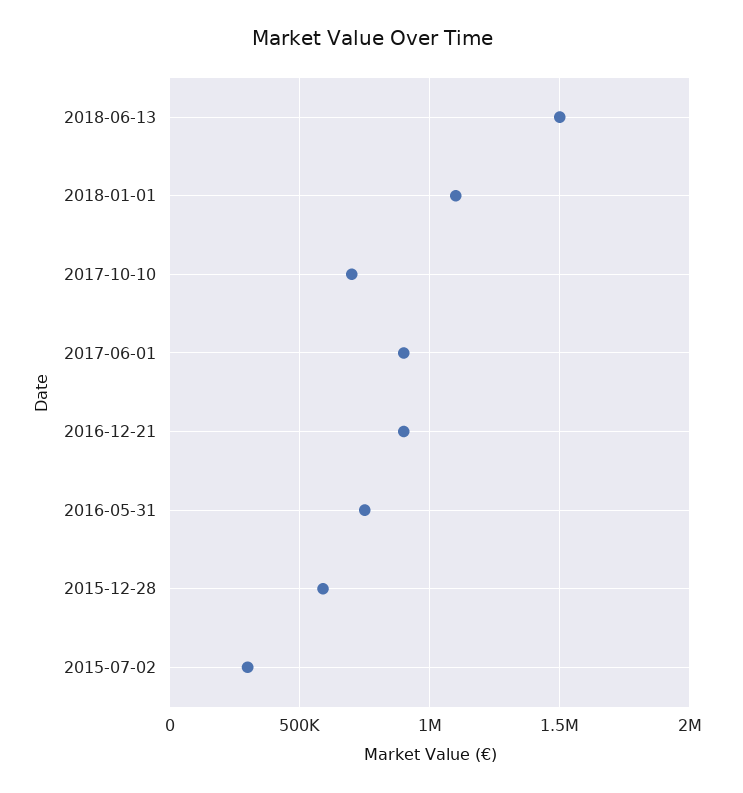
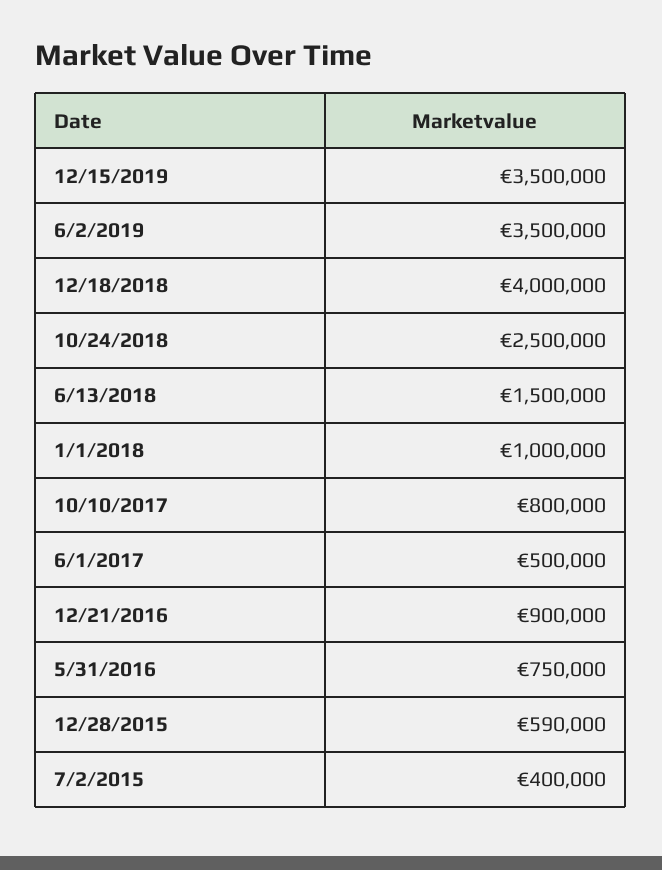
2018-01-01: 1100000 -> 1000000
2017-10-10: 700000 -> 800000
2017-06-01: 900000 -> 500000
2015-07-02: 300000 -> 400000
12/15/2019: none -> 3500000
6/2/2019: none -> 3500000
12/18/2018: none -> 4000000
10/24/2018: none -> 2500000

